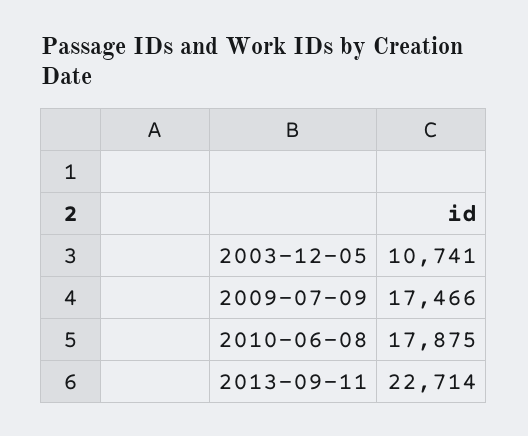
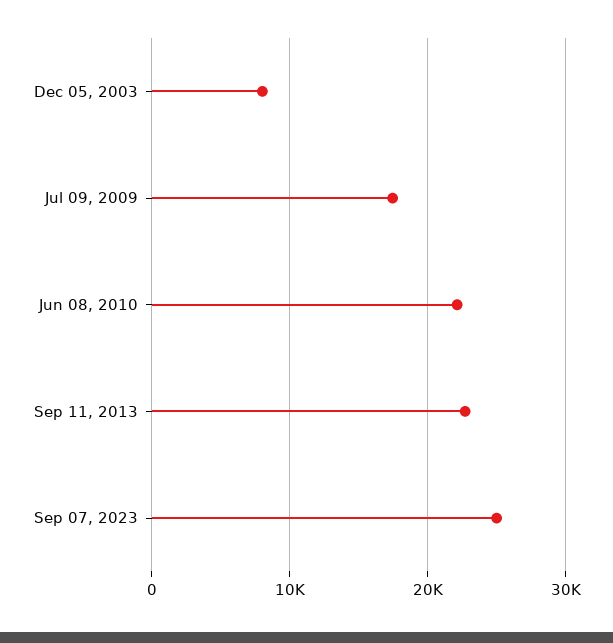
2003-12-05: 10741 -> 8000
2010-06-08: 17875 -> 22000
Sep 07, 2023: none -> 25000

